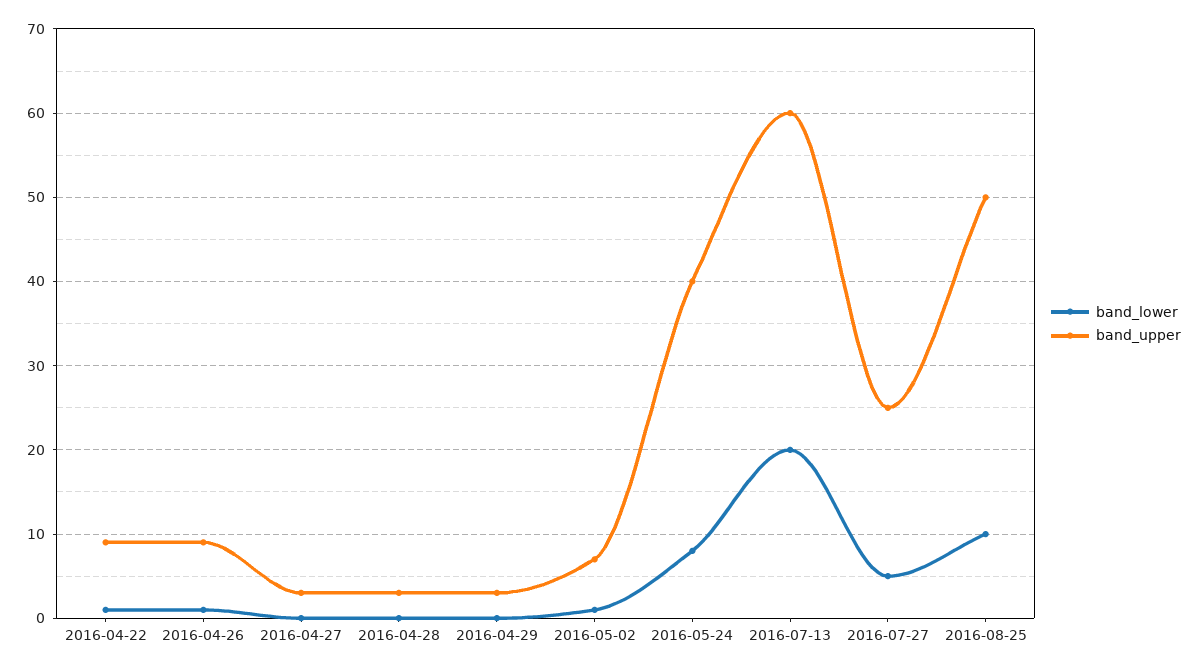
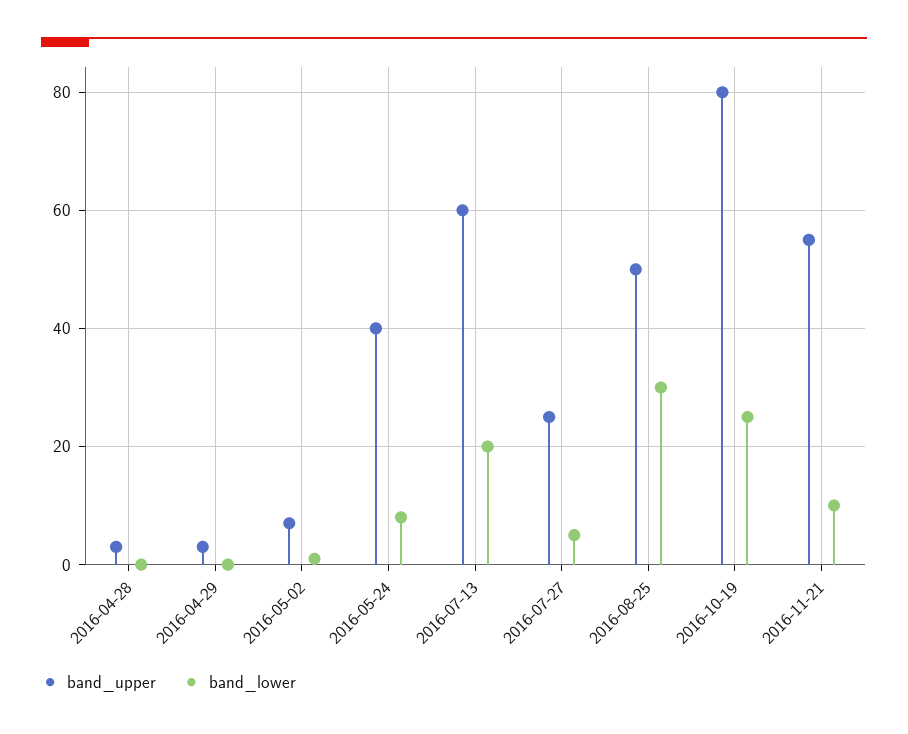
band_lower, 2016-04-22: 1 -> none
band_upper, 2016-04-22: 9 -> none
band_lower, 2016-04-26: 1 -> none
band_upper, 2016-04-26: 9 -> none
band_lower, 2016-04-27: 0 -> none
band_upper, 2016-04-27: 3 -> none
band_lower, 2016-08-25: 10 -> 30
band_upper, 2016-10-19: none -> 80
band_lower, 2016-10-19: none -> 25
band_upper, 2016-11-21: none -> 55
band_lower, 2016-11-21: none -> 10

